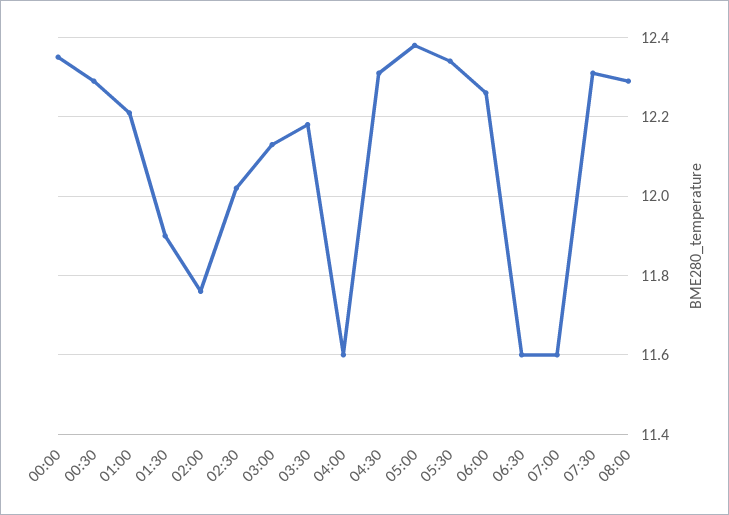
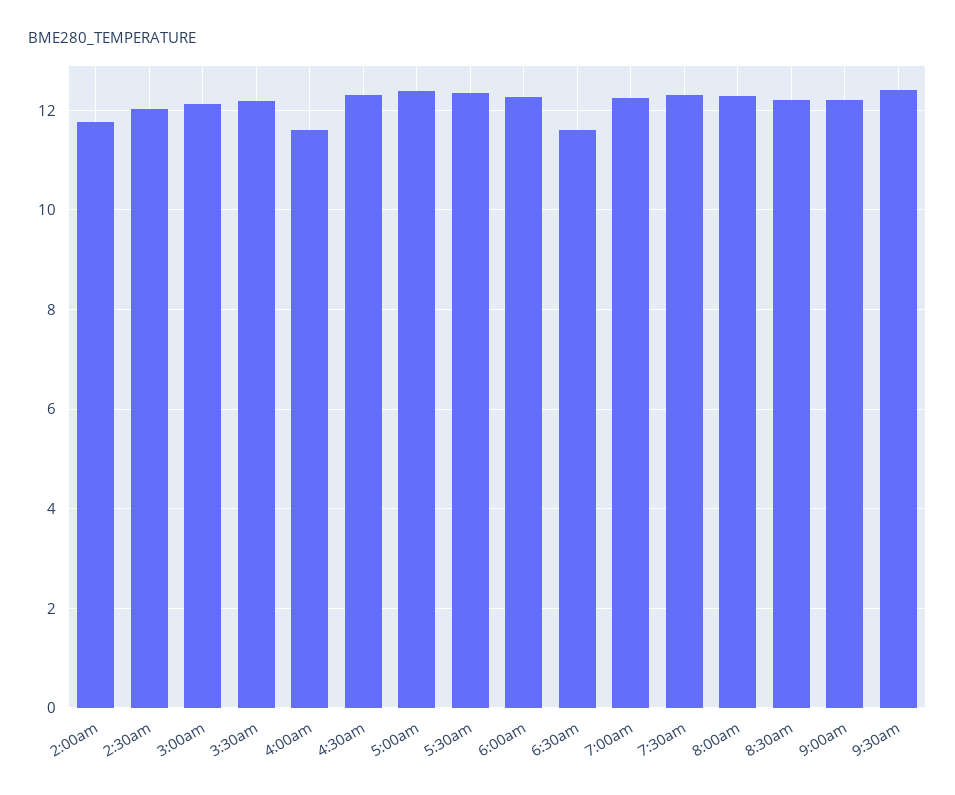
00:00: 12.35 -> none
00:30: 12.3 -> none
01:00: 12.2 -> none
01:30: 11.9 -> none
07:00: 11.6 -> 12.2
8:30am: none -> 12.2
9:00am: none -> 12.2
9:30am: none -> 12.4

